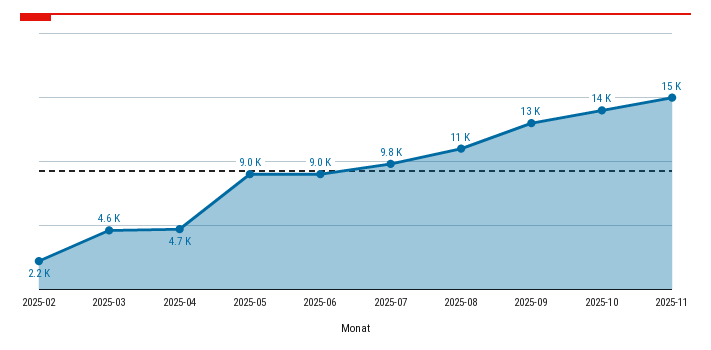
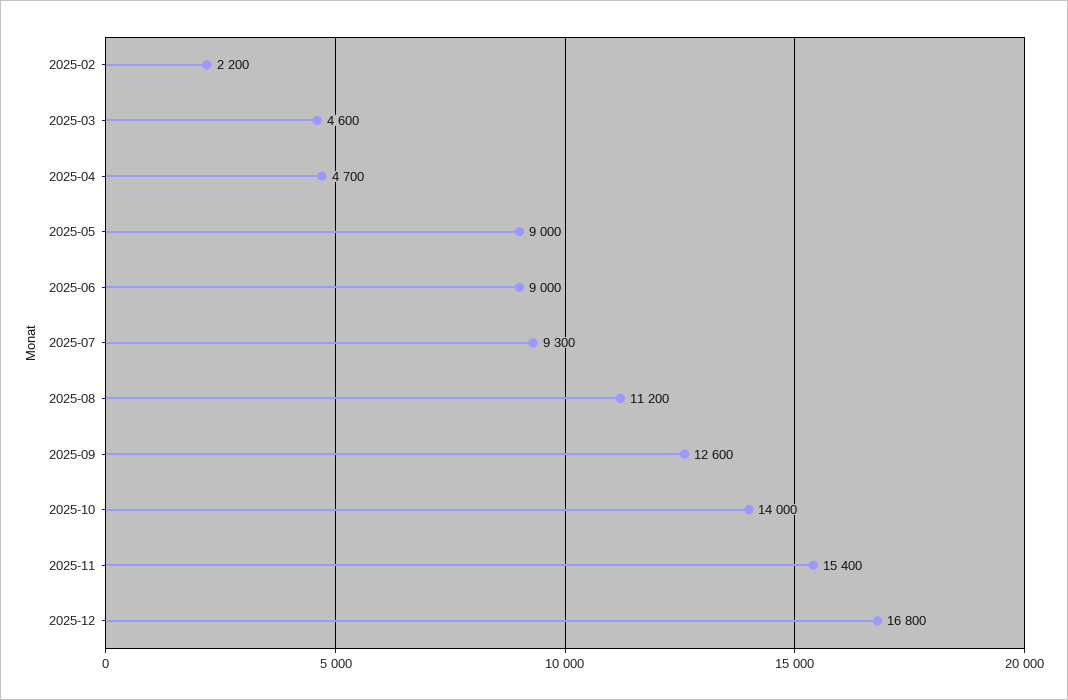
2025-07: 9800 -> 9300
2025-12: none -> 16800

